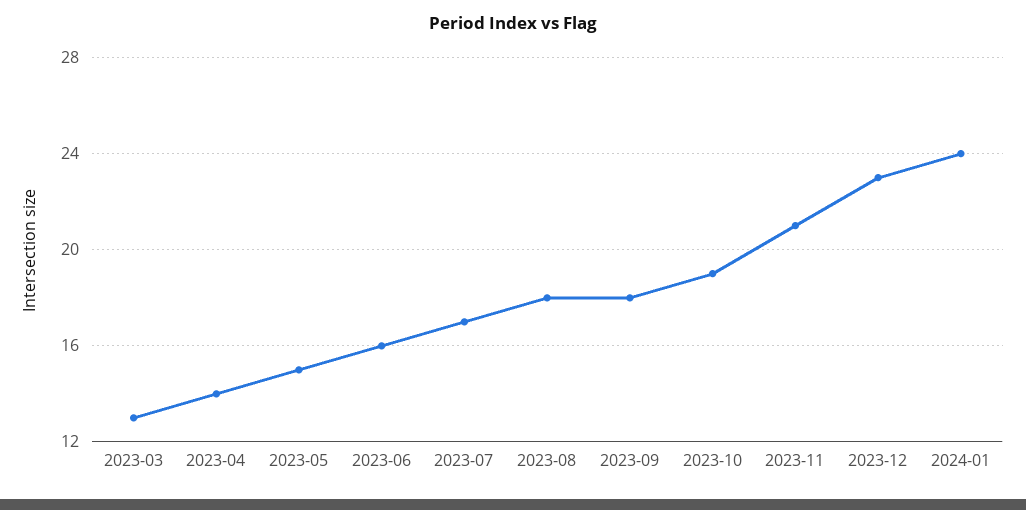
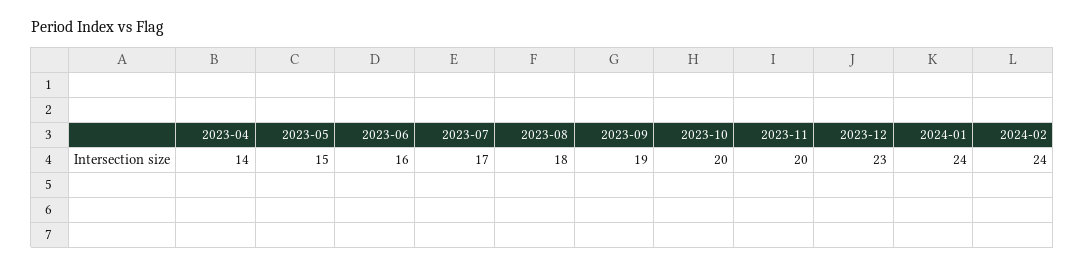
2023-03: 13 -> none
2023-09: 18 -> 19
2023-10: 19 -> 20
2023-11: 21 -> 20
2024-02: none -> 24

